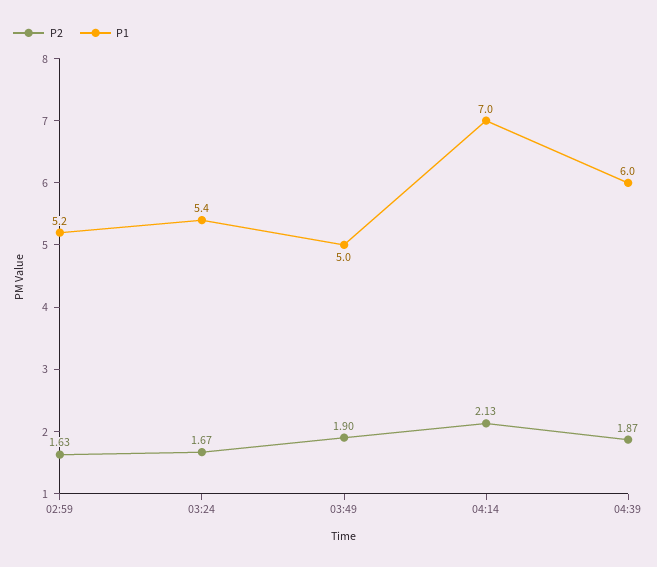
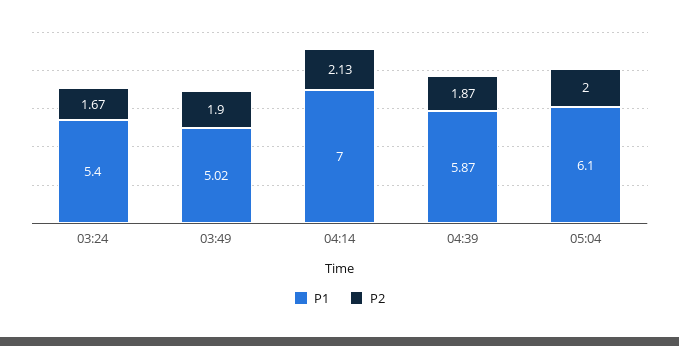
P2, 02:59: 1.63 -> none
P1, 02:59: 5.2 -> none
P1, 03:49: 5 -> 5.02
P1, 04:39: 6 -> 5.87
P1, 05:04: none -> 6.1
P2, 05:04: none -> 2

